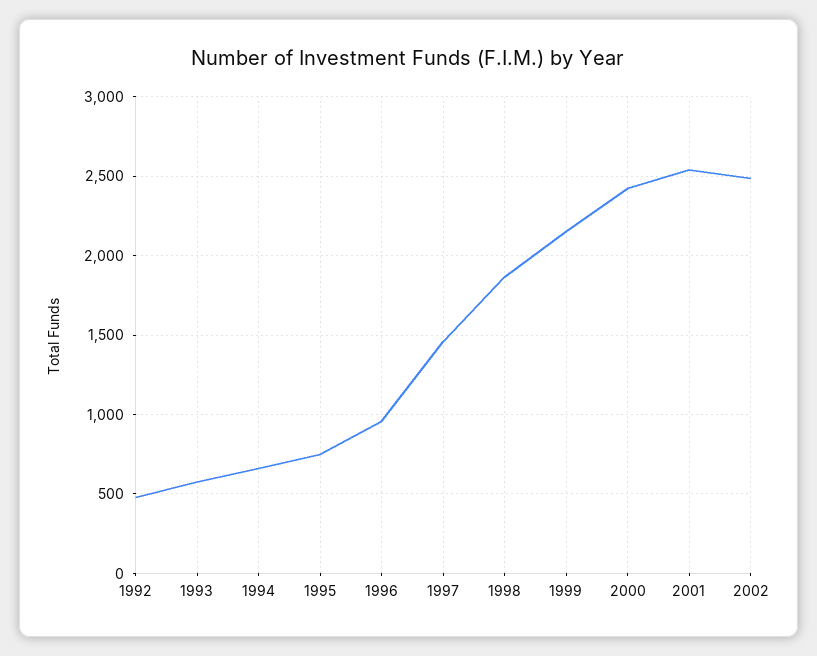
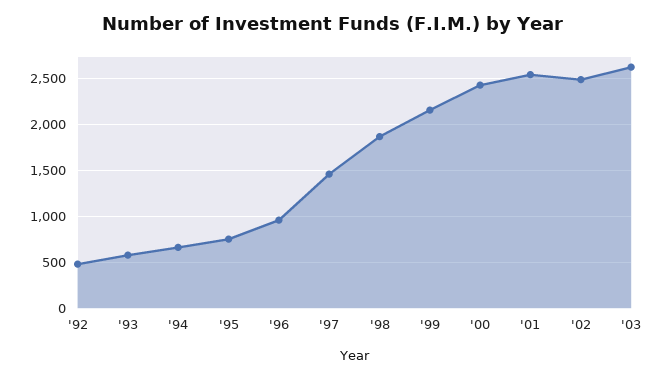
'03: none -> 2600

